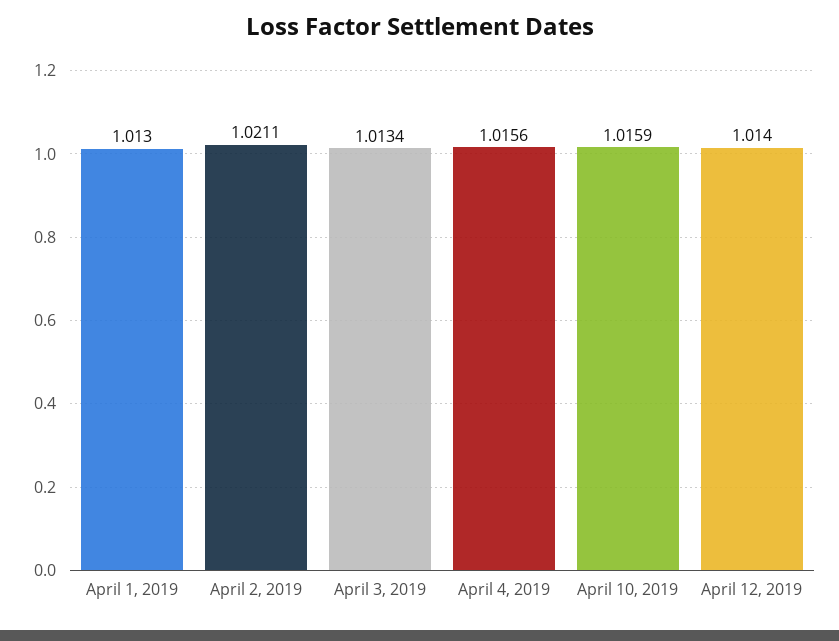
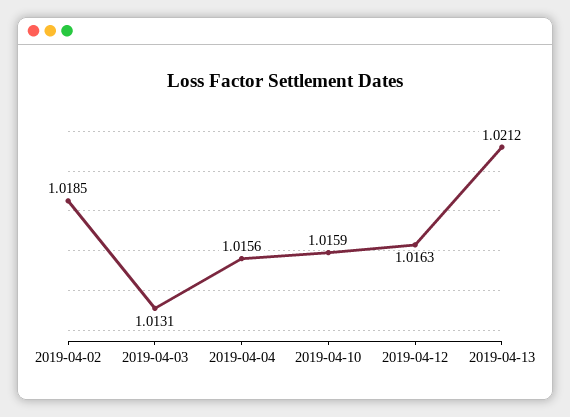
April 1, 2019: 1.013 -> none
April 2, 2019: 1.0211 -> 1.0185
April 3, 2019: 1.0134 -> 1.0131
April 12, 2019: 1.014 -> 1.0163
2019-04-13: none -> 1.0212

